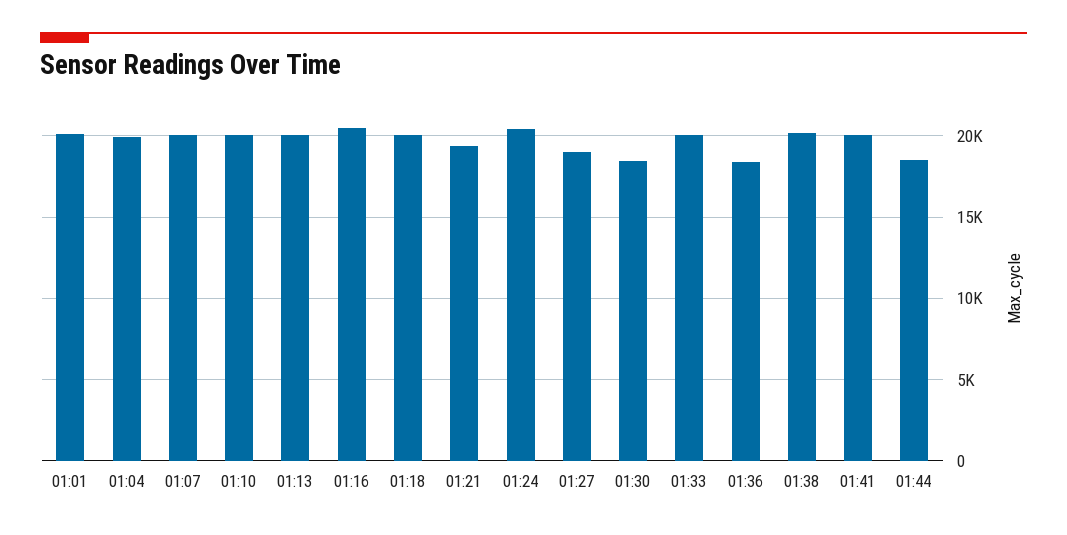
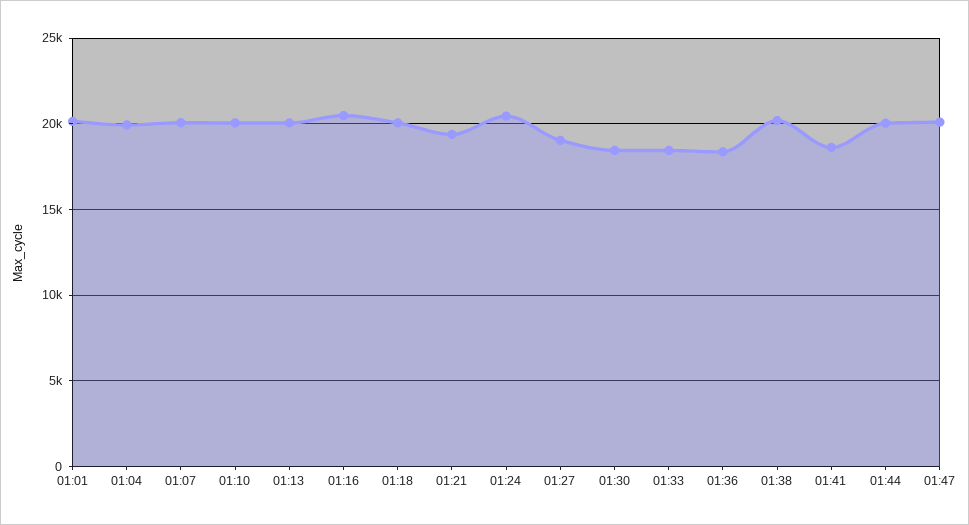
01:33: 20000 -> 18500
01:41: 20000 -> 18500
01:44: 18500 -> 20000
01:47: none -> 20000

